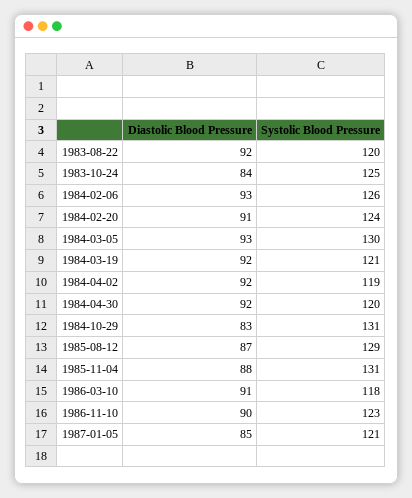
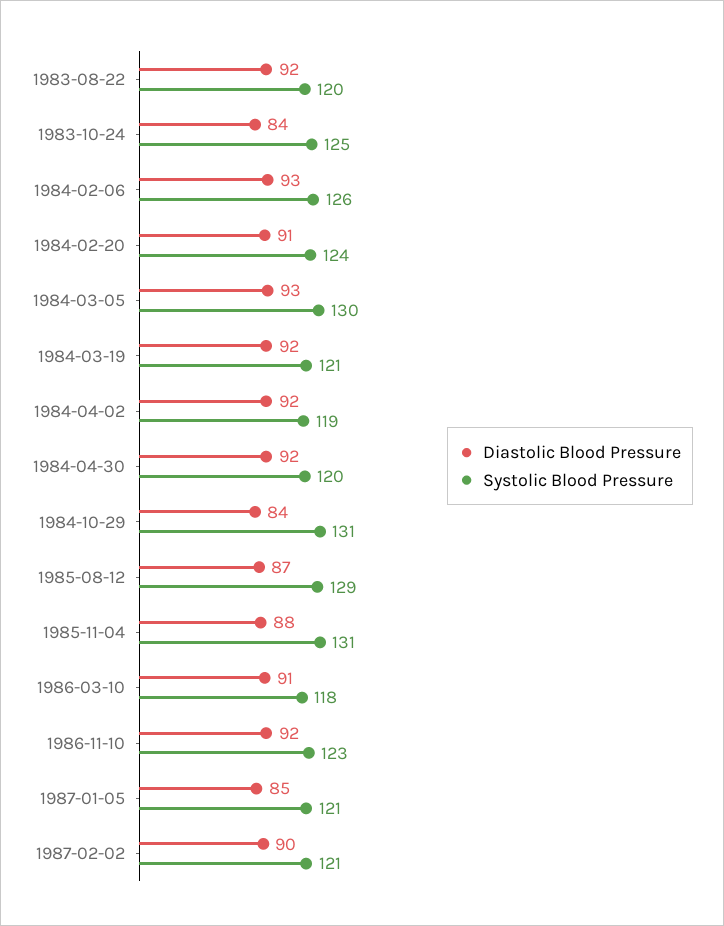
Diastolic Blood Pressure, 1984-10-29: 83 -> 84
Diastolic Blood Pressure, 1986-11-10: 90 -> 92
Diastolic Blood Pressure, 1987-02-02: none -> 90
Systolic Blood Pressure, 1987-02-02: none -> 121

